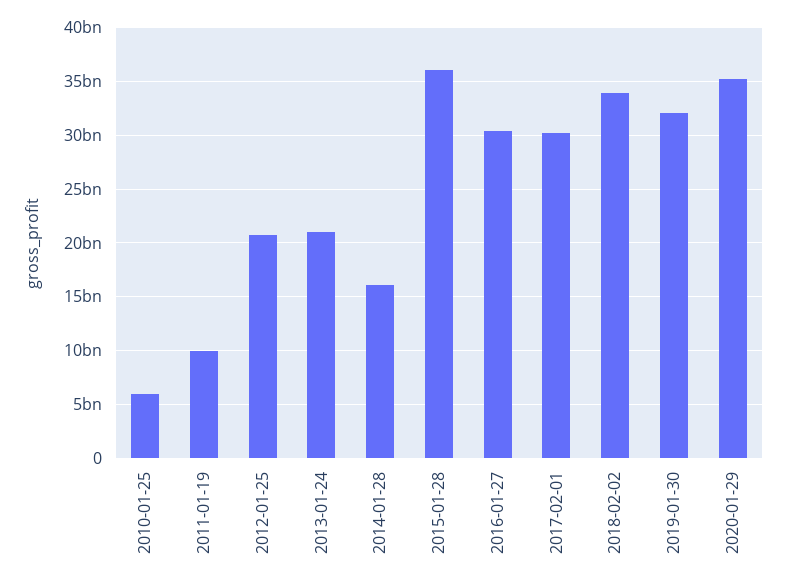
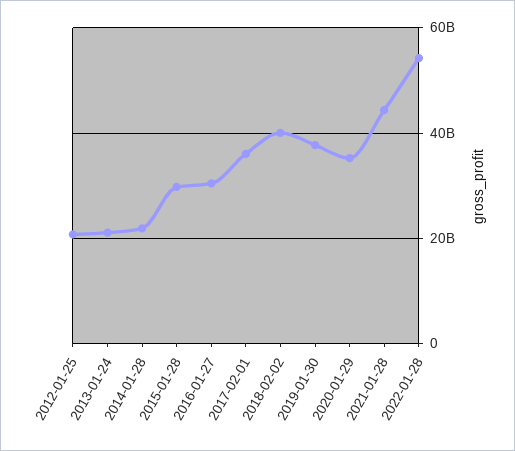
2010-01-25: 6000000000 -> none
2011-01-19: 10000000000 -> none
2014-01-28: 16000000000 -> 22000000000
2015-01-28: 36000000000 -> 30000000000
2017-02-01: 30000000000 -> 36000000000
2018-02-02: 34000000000 -> 40000000000
2019-01-30: 32000000000 -> 38000000000
2021-01-28: none -> 44000000000
2022-01-28: none -> 54000000000

